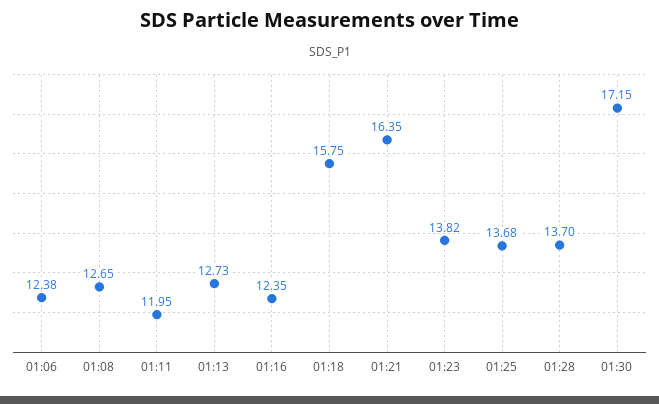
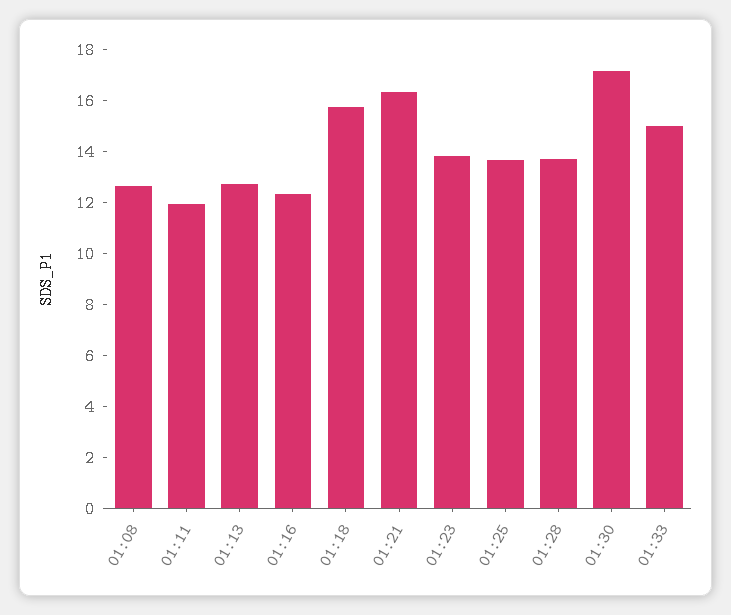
01:06: 12.38 -> none
01:33: none -> 15

